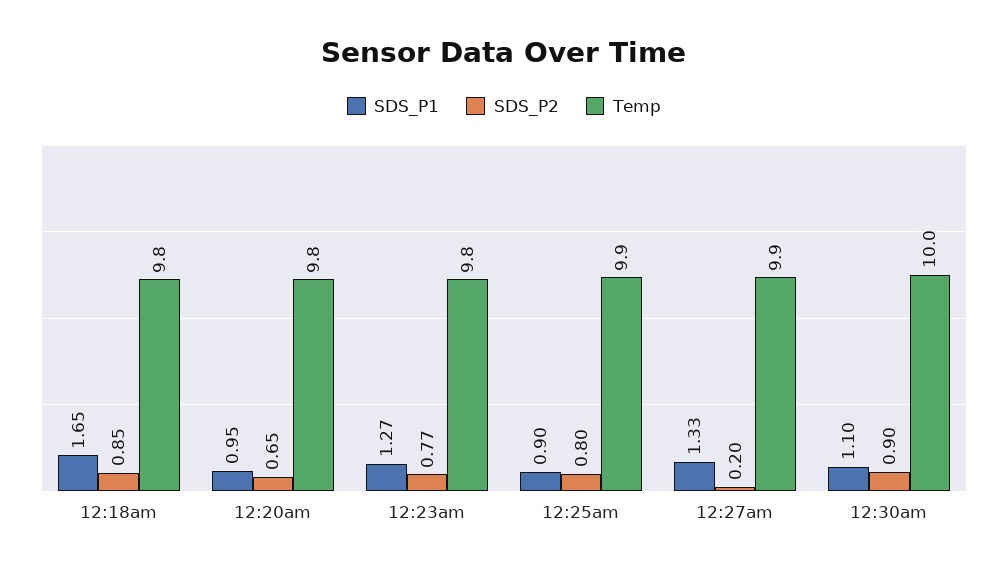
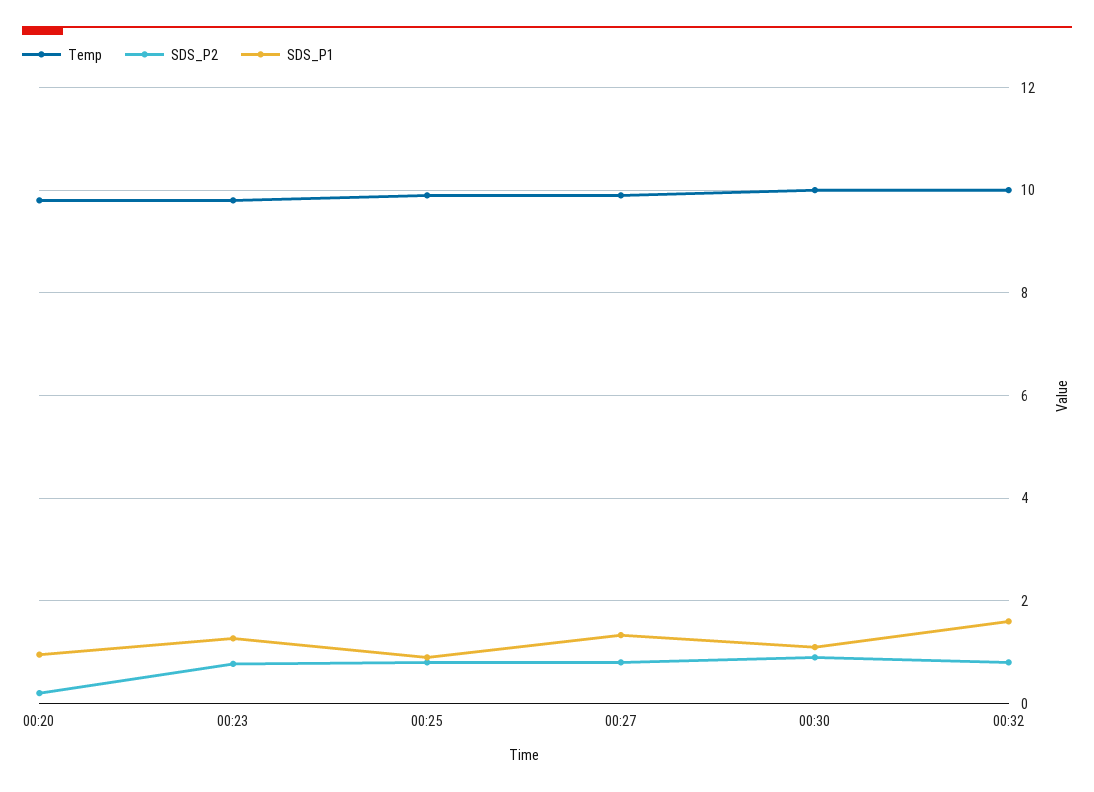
SDS_P1, 12:18am: 1.65 -> none
SDS_P2, 12:18am: 0.85 -> none
Temp, 12:18am: 9.8 -> none
SDS_P2, 12:20am: 0.65 -> 0.2
SDS_P2, 12:27am: 0.2 -> 0.8
Temp, 00:32: none -> 10
SDS_P2, 00:32: none -> 0.8
SDS_P1, 00:32: none -> 1.6

